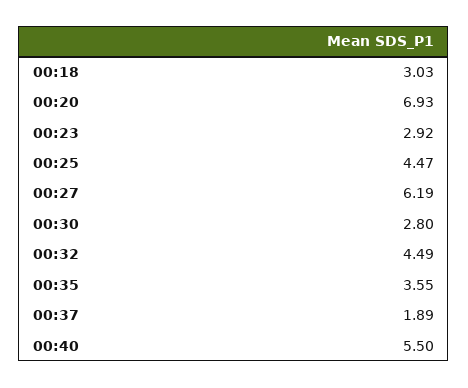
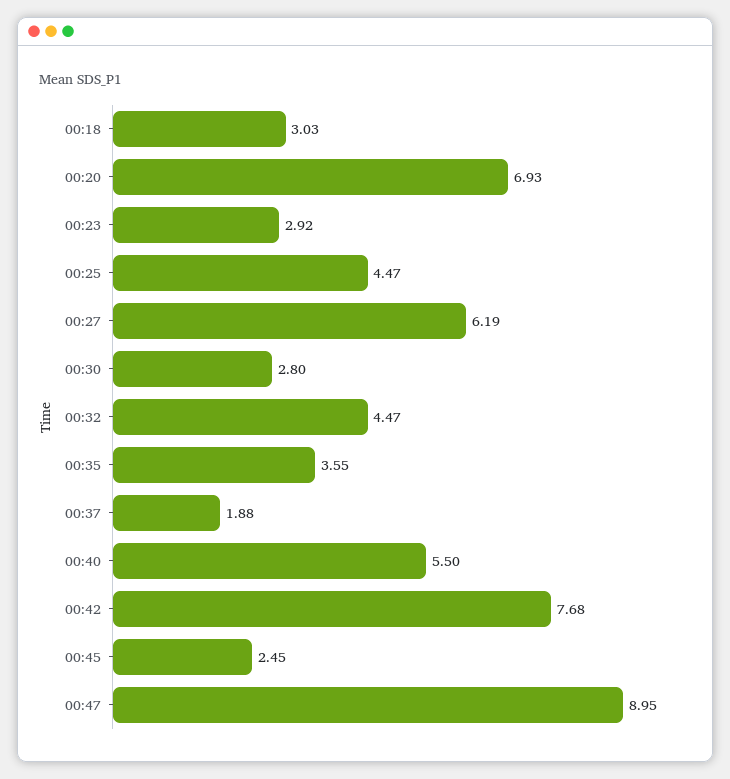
00:32: 4.49 -> 4.47
00:37: 1.89 -> 1.88
00:42: none -> 7.68
00:45: none -> 2.45
00:47: none -> 8.95

